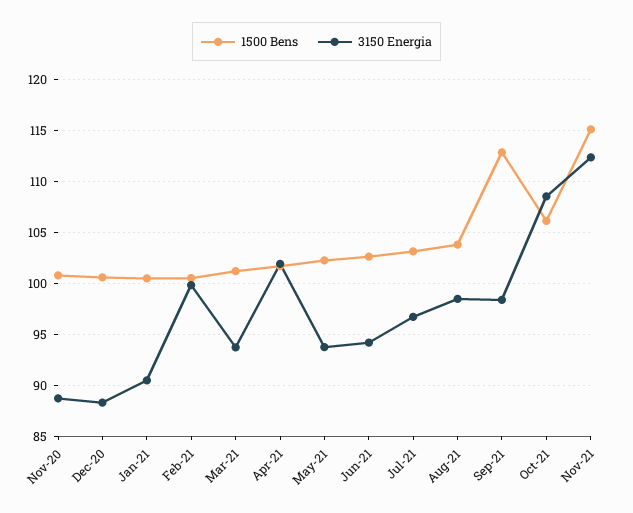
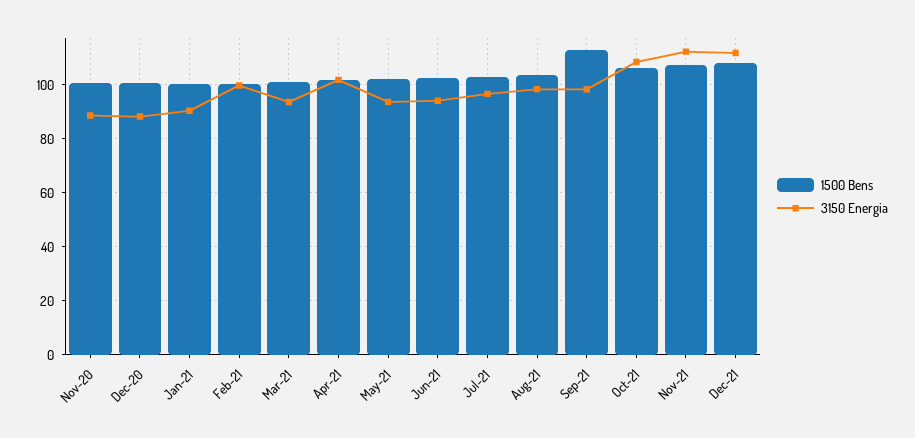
1500 Bens, Nov-21: 115 -> 107.5
1500 Bens, Dec-21: none -> 107.5
3150 Energia, Dec-21: none -> 112.5

